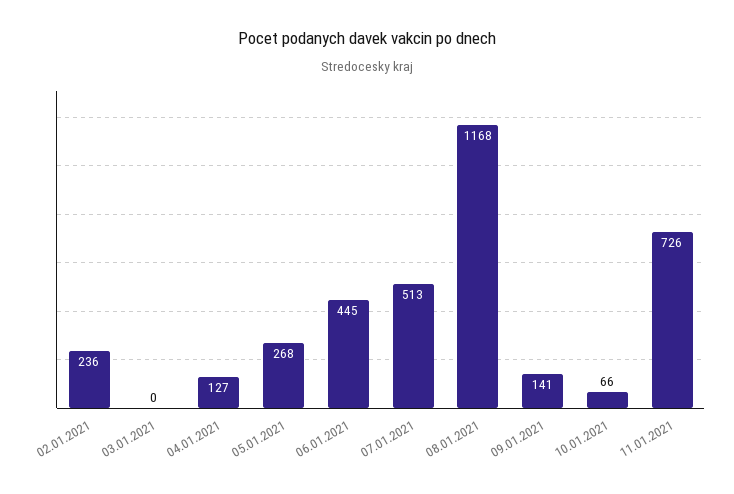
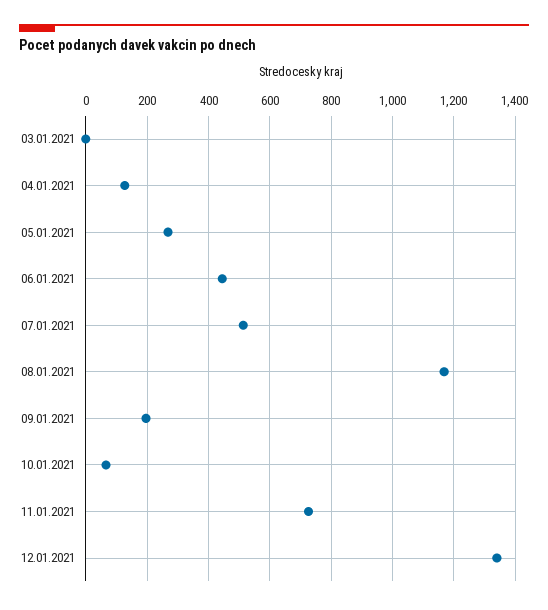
02.01.2021: 236 -> none
09.01.2021: 141 -> 200
12.01.2021: none -> 1340

